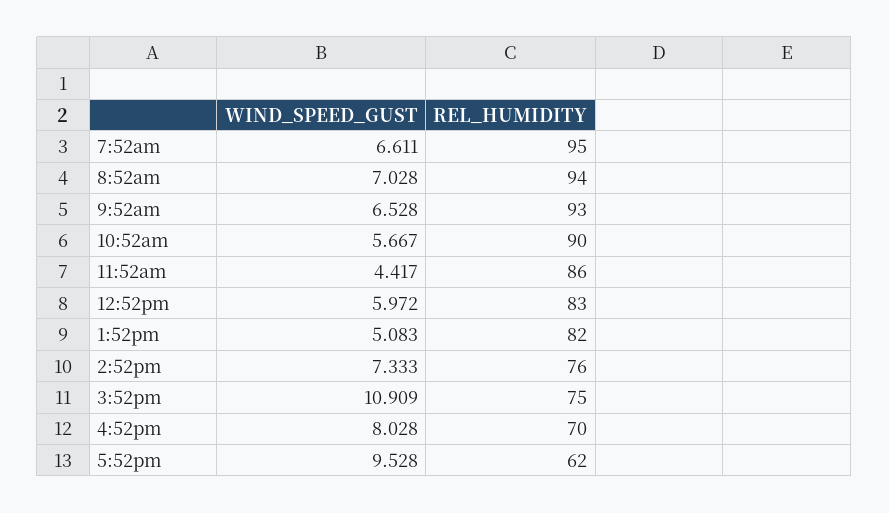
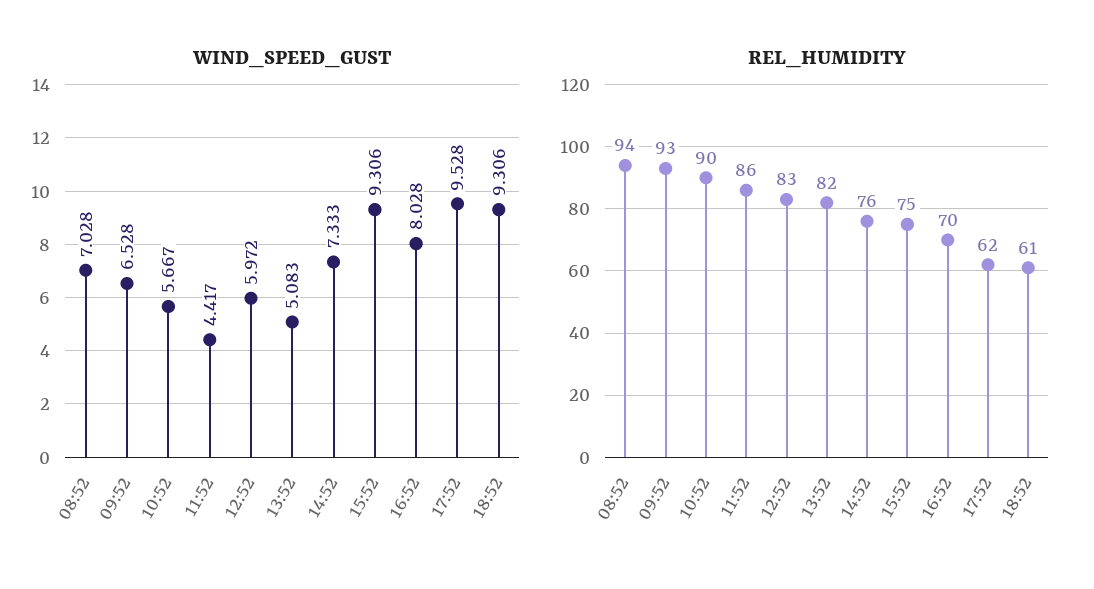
WIND_SPEED_GUST, 7:52am: 6.611 -> none
REL_HUMIDITY, 7:52am: 95 -> none
WIND_SPEED_GUST, 3:52pm: 10.909 -> 9.306
WIND_SPEED_GUST, 18:52: none -> 9.306
REL_HUMIDITY, 18:52: none -> 61

